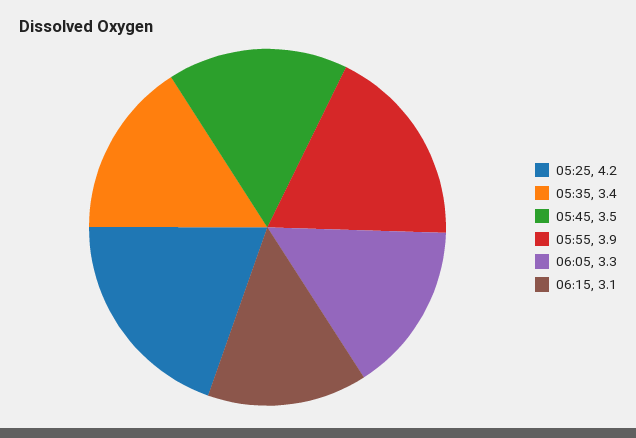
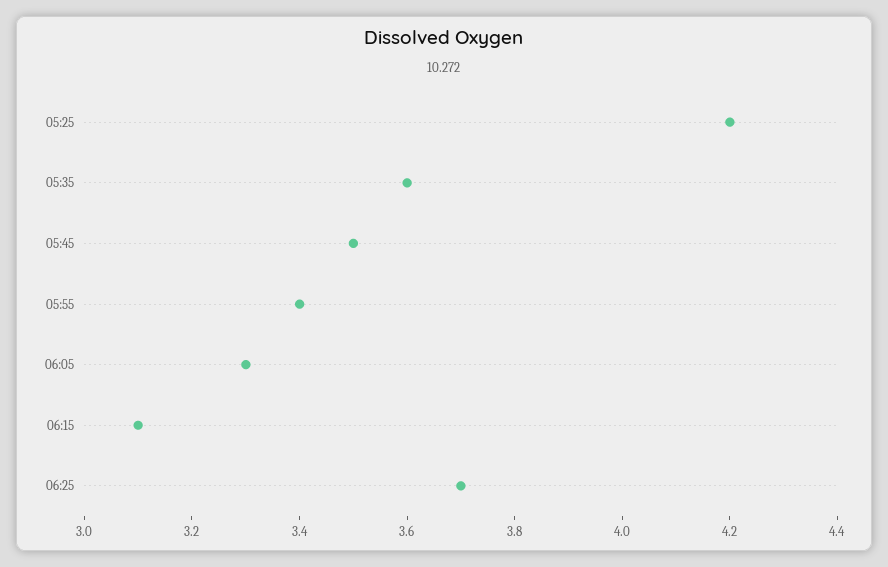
05:35: 3.4 -> 3.6
05:55: 3.9 -> 3.4
06:25: none -> 3.7

